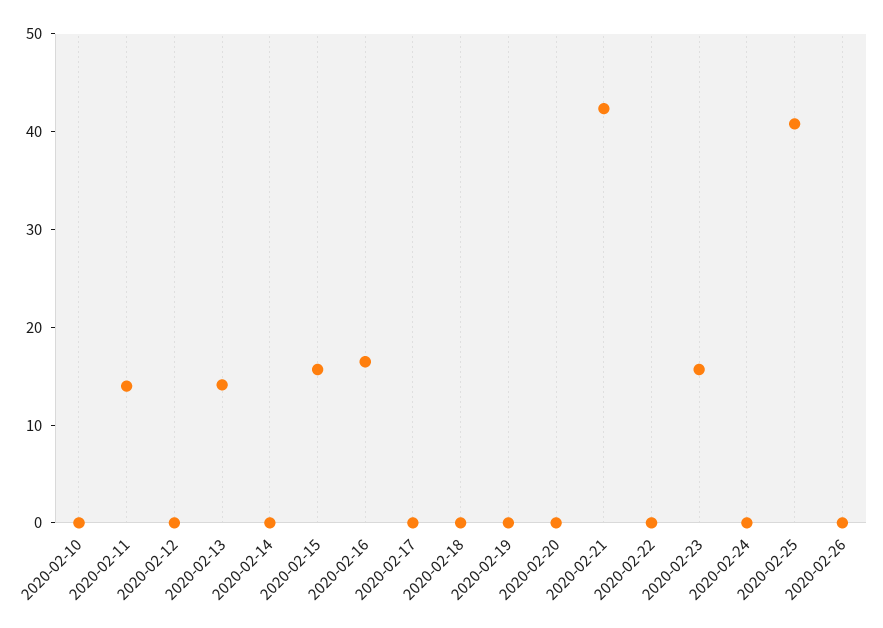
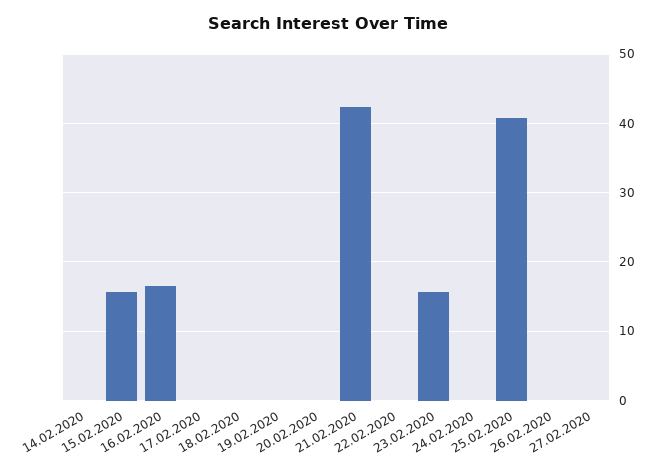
2020-02-10: 0 -> none
2020-02-11: 14 -> none
2020-02-12: 0 -> none
2020-02-13: 14 -> none
27.02.2020: none -> 0

